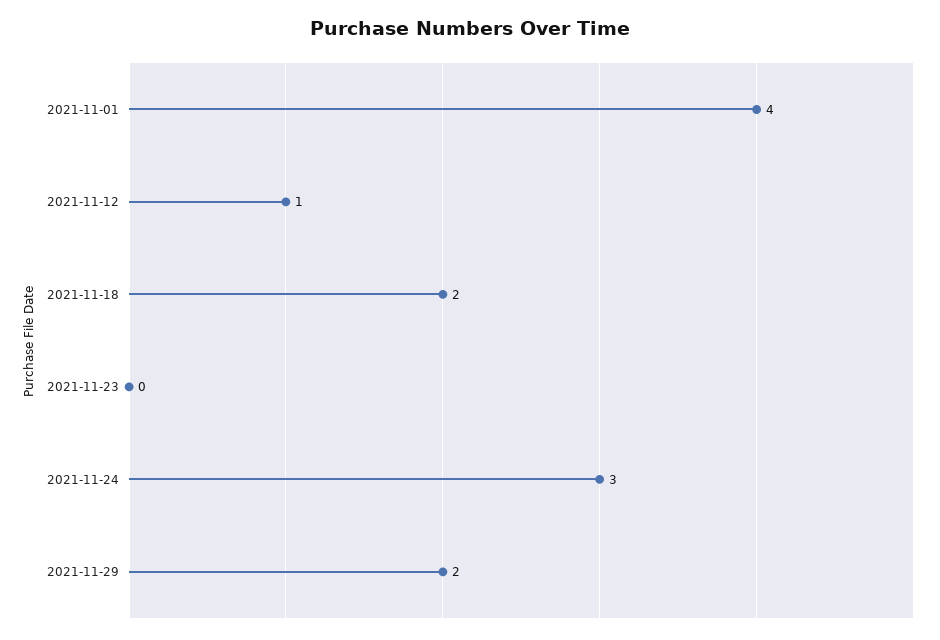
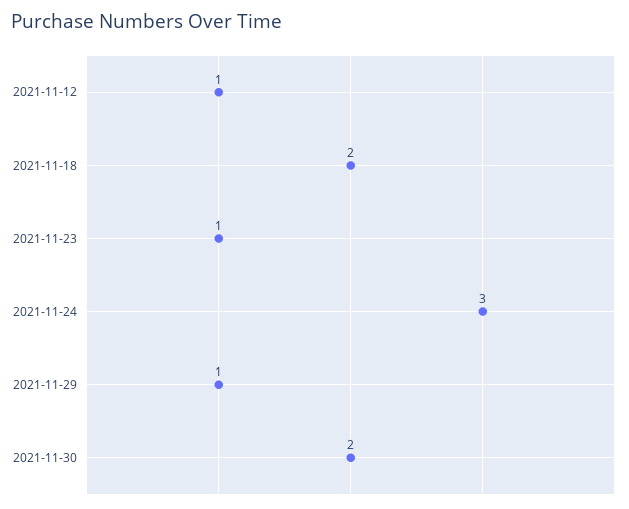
2021-11-01: 4 -> none
2021-11-23: 0 -> 1
2021-11-29: 2 -> 1
2021-11-30: none -> 2

